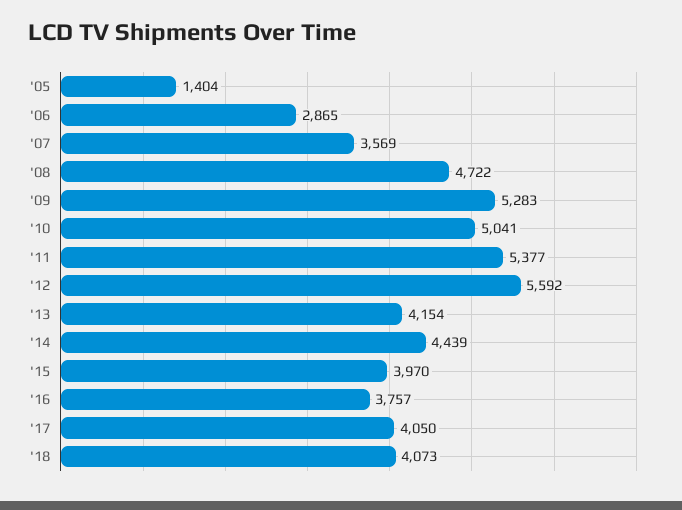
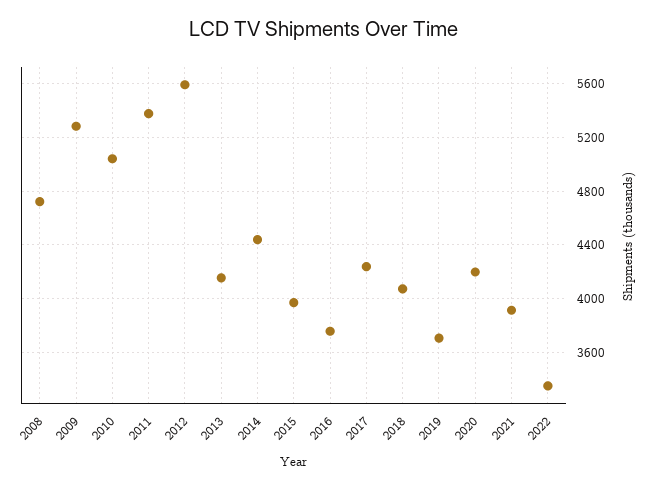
'05: 1404 -> none
'06: 2865 -> none
'07: 3569 -> none
'17: 4050 -> 4250
2019: none -> 3700
2020: none -> 4200
2021: none -> 3900
2022: none -> 3350

